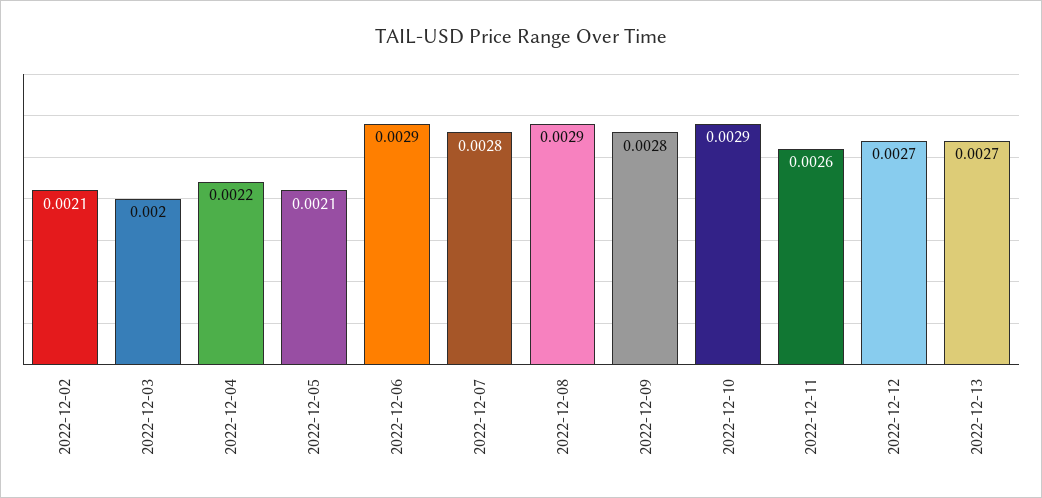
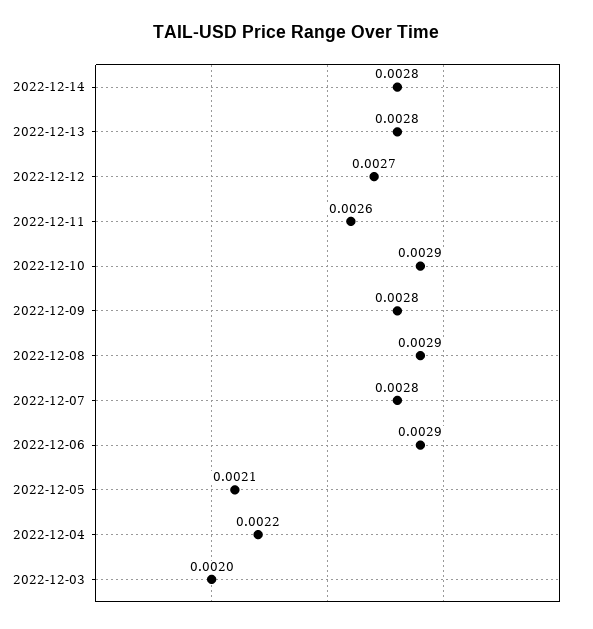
2022-12-02: 0.0021 -> none
2022-12-13: 0.0027 -> 0.0028
2022-12-14: none -> 0.0028

